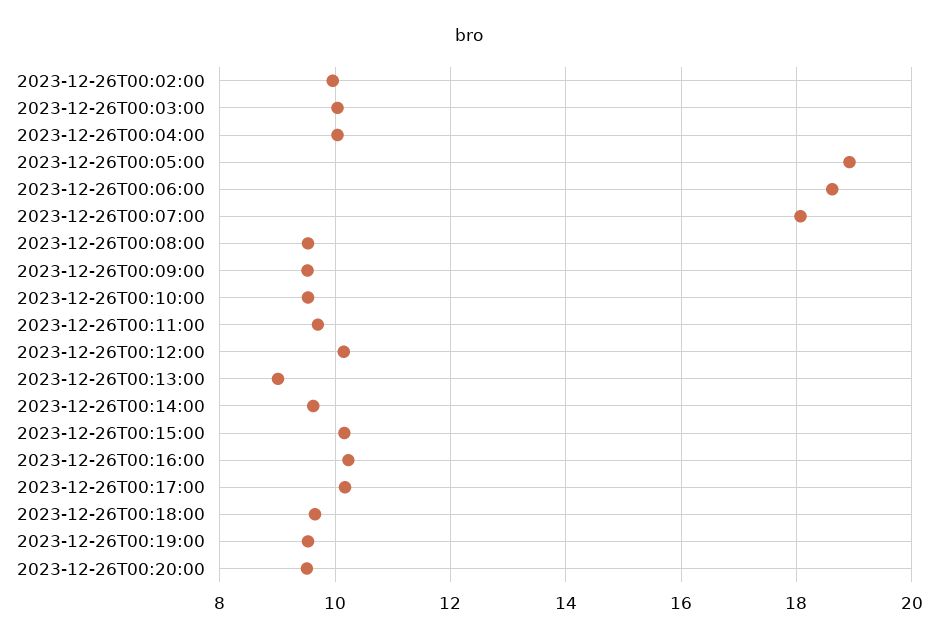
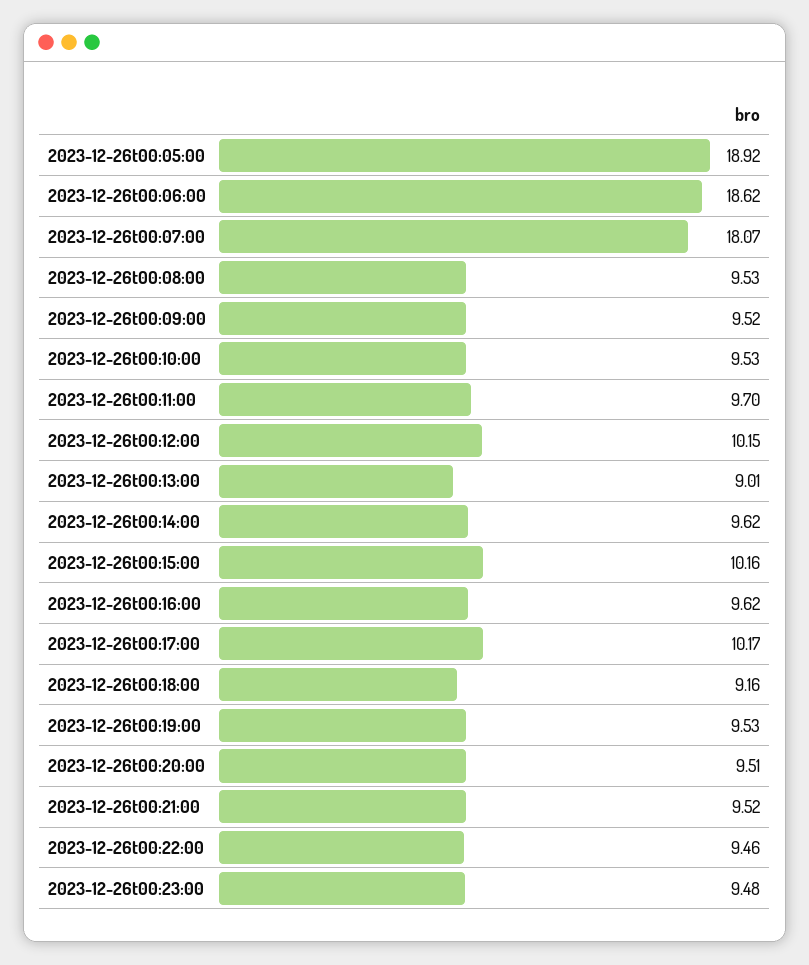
2023-12-26T00:02:00: 10 -> none
2023-12-26T00:03:00: 10 -> none
2023-12-26T00:04:00: 10 -> none
2023-12-26T00:16:00: 10.2 -> 9.62
2023-12-26T00:18:00: 9.6 -> 9.16
2023-12-26t00:21:00: none -> 9.52
2023-12-26t00:22:00: none -> 9.46
2023-12-26t00:23:00: none -> 9.48

